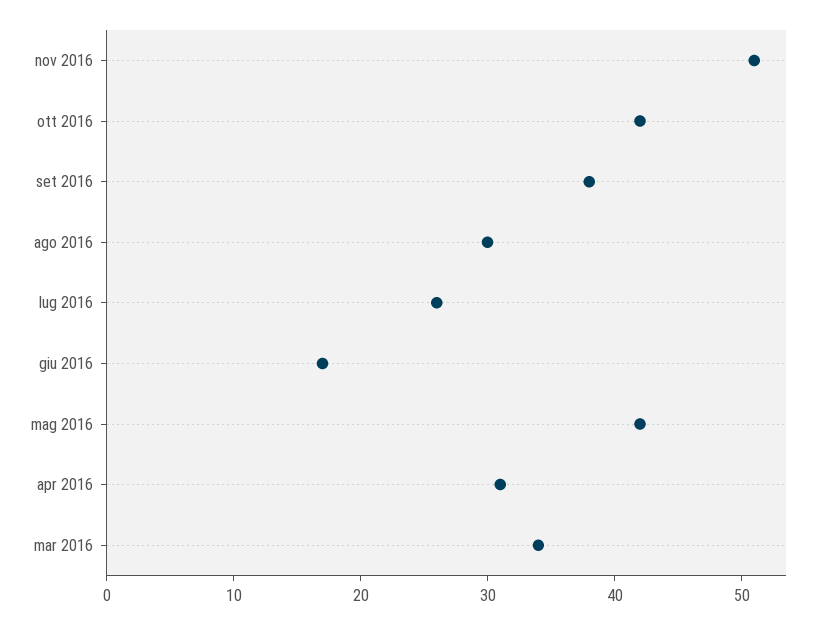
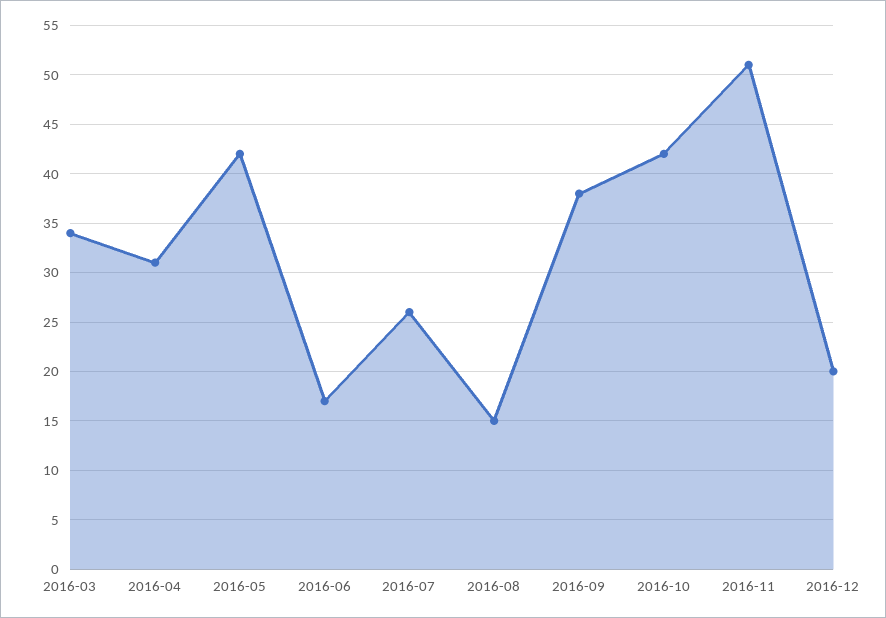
ago 2016: 30 -> 15
2016-12: none -> 20

